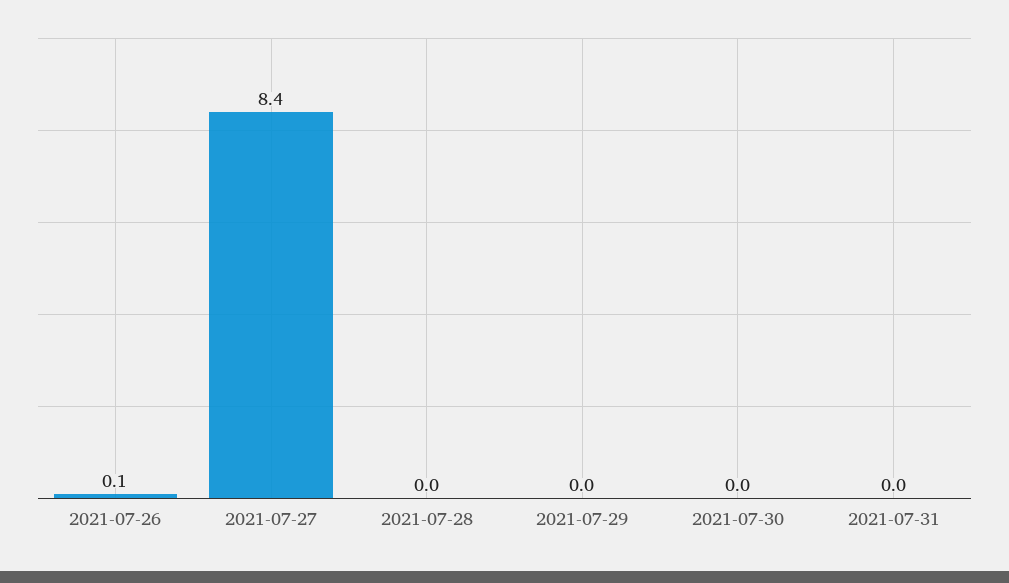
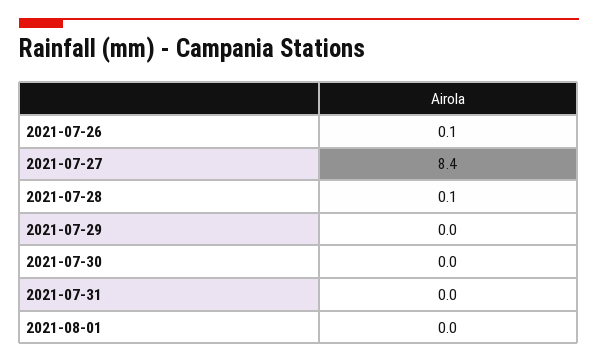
2021-07-28: 0 -> 0.1
2021-08-01: none -> 0

